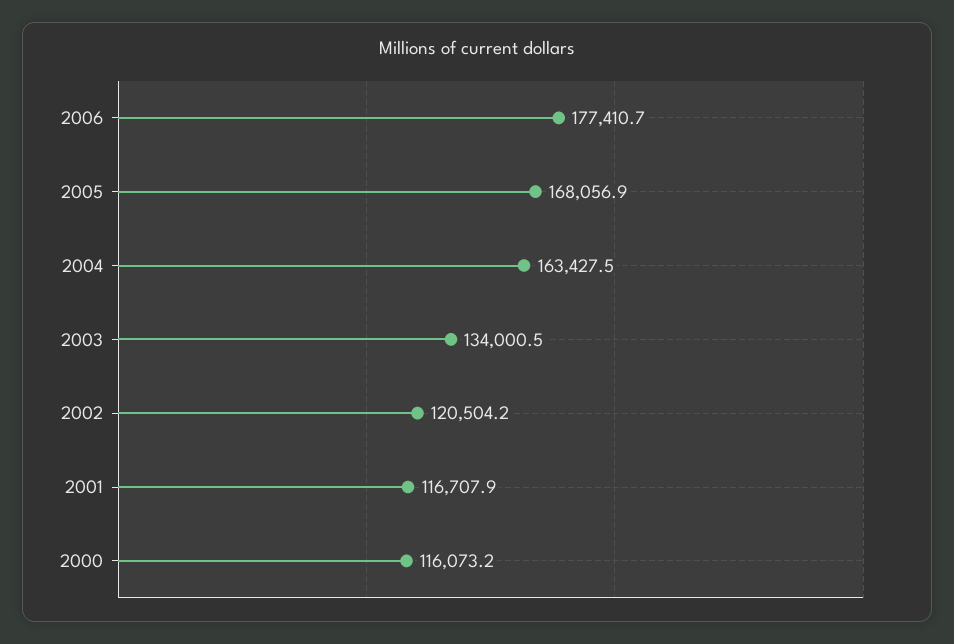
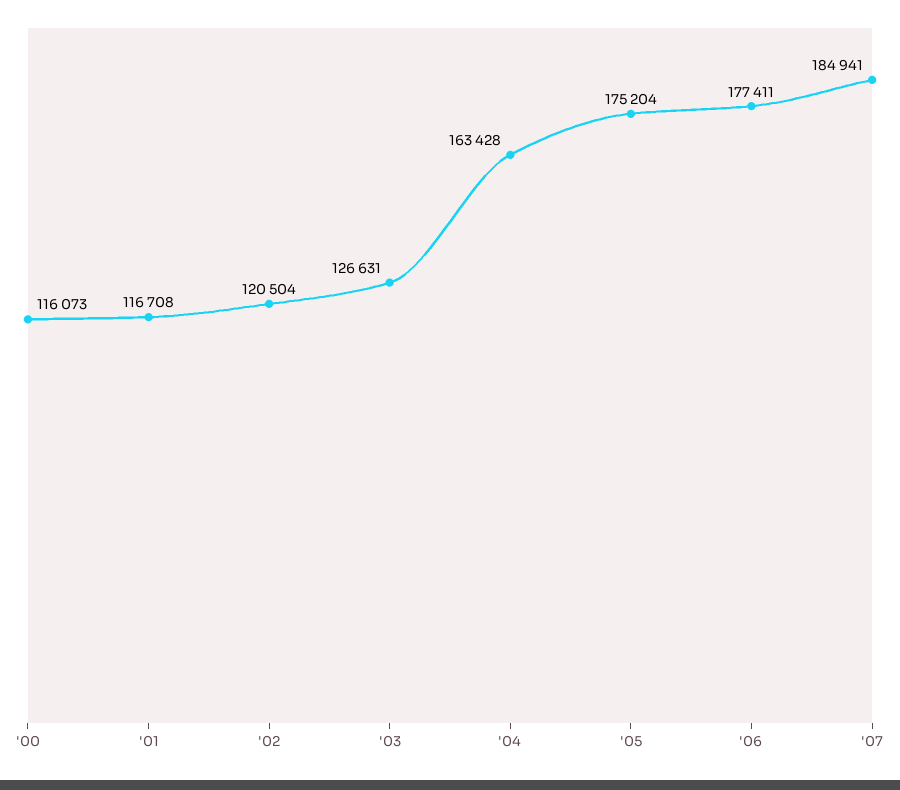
2005: 168056.9 -> 175204
2003: 134000.5 -> 126631
'07: none -> 184941

